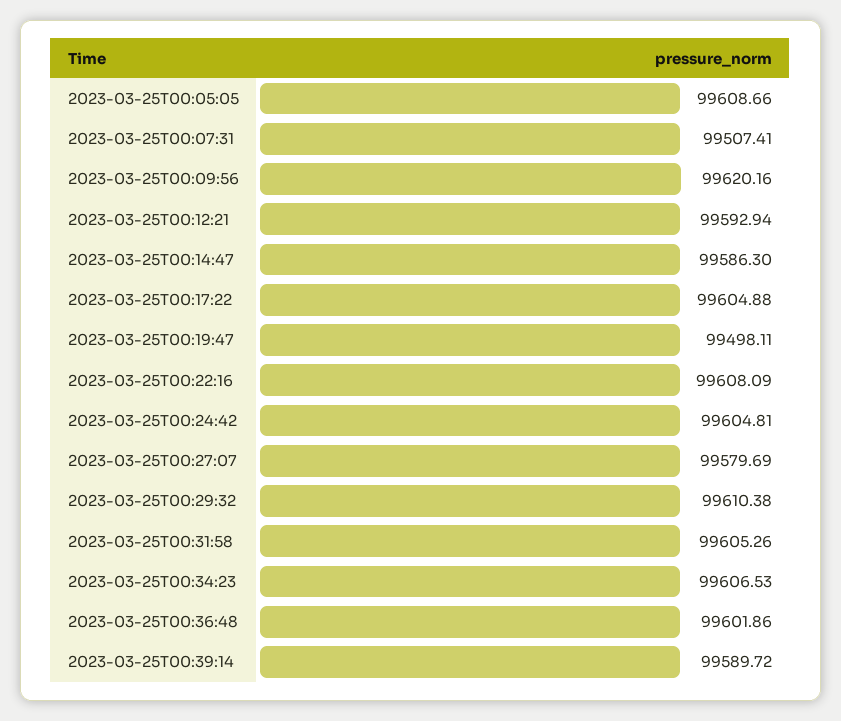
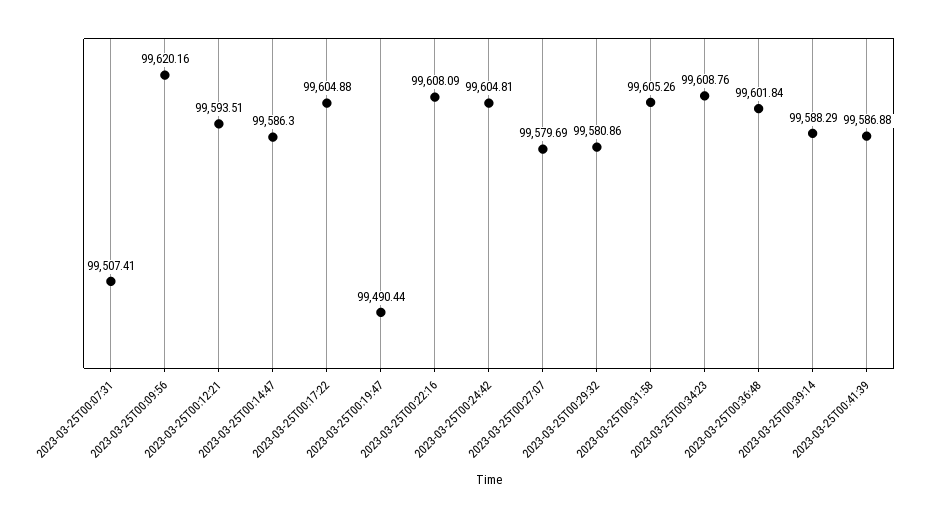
2023-03-25T00:05:05: 99608.66 -> none
2023-03-25T00:12:21: 99592.94 -> 99593.51
2023-03-25T00:19:47: 99498.11 -> 99490.44
2023-03-25T00:29:32: 99610.38 -> 99580.86
2023-03-25T00:34:23: 99606.53 -> 99608.76
2023-03-25T00:36:48: 99601.86 -> 99601.84
2023-03-25T00:39:14: 99589.72 -> 99588.29
2023-03-25T00:41:39: none -> 99586.88

